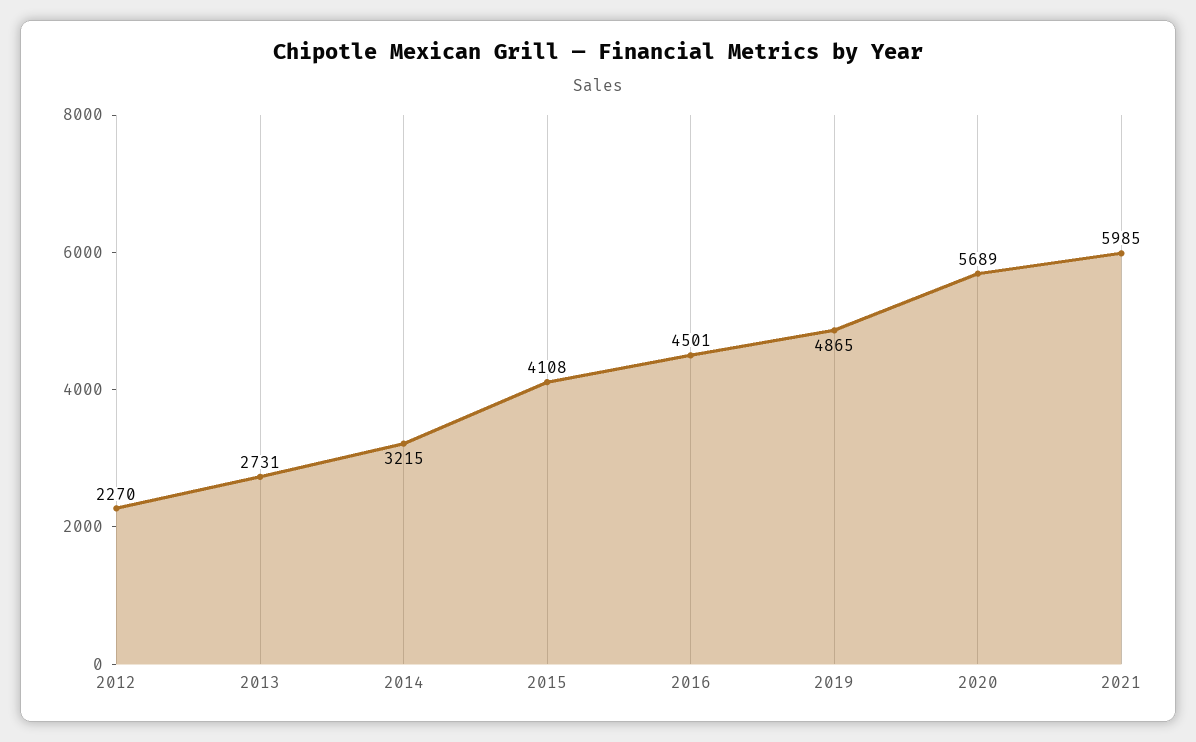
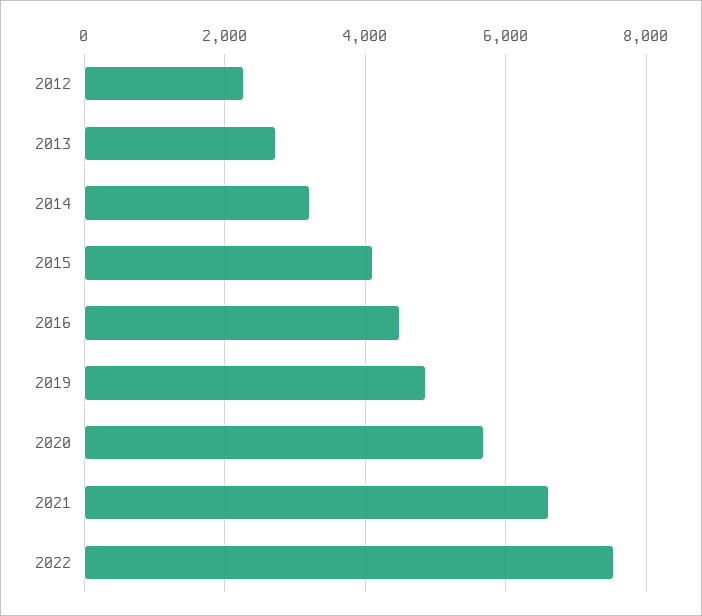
2021: 5985 -> 6600
2022: none -> 7600

